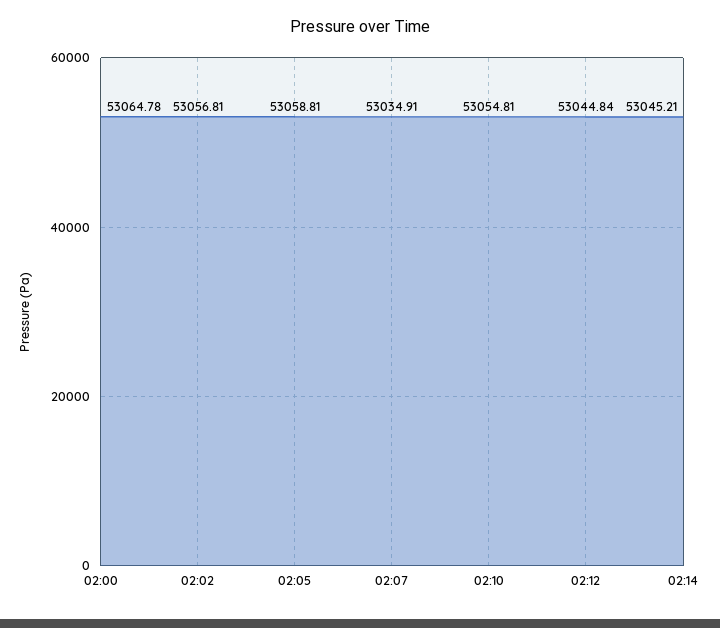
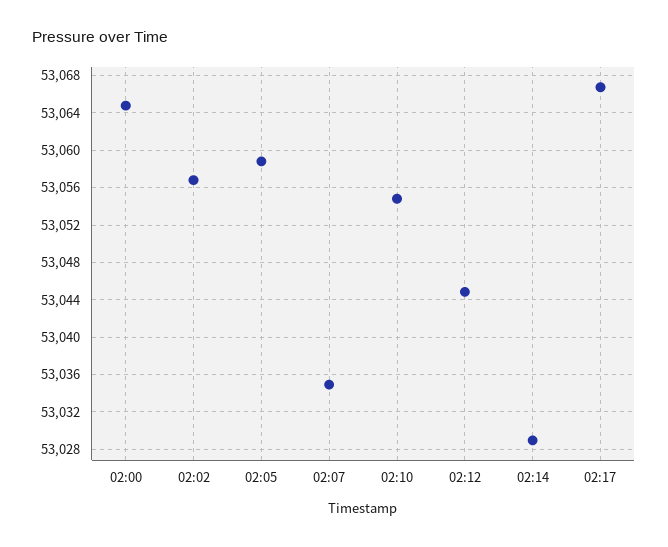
02:14: 53045.21 -> 53029
02:17: none -> 53067

